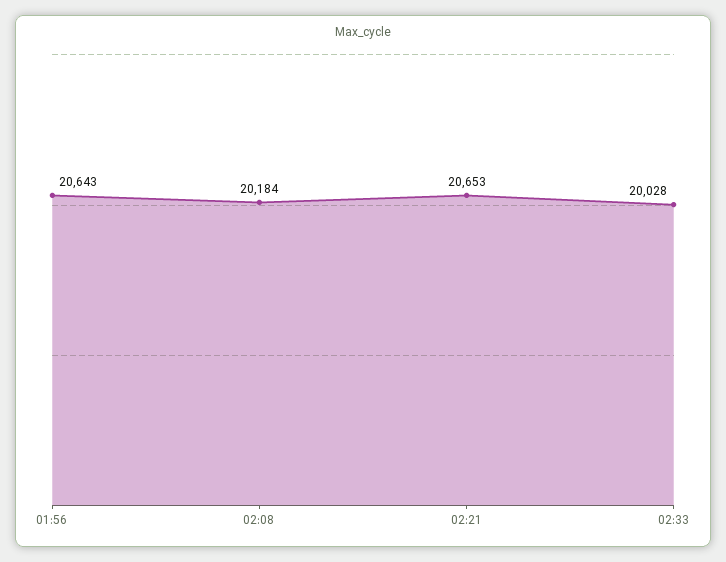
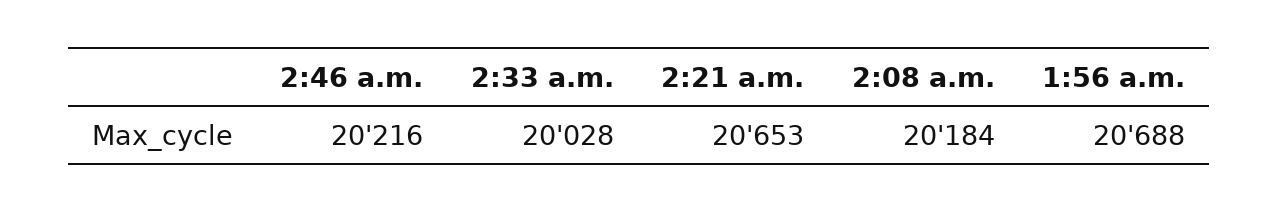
01:56: 20643 -> 20688
2:46 a.m.: none -> 20216

